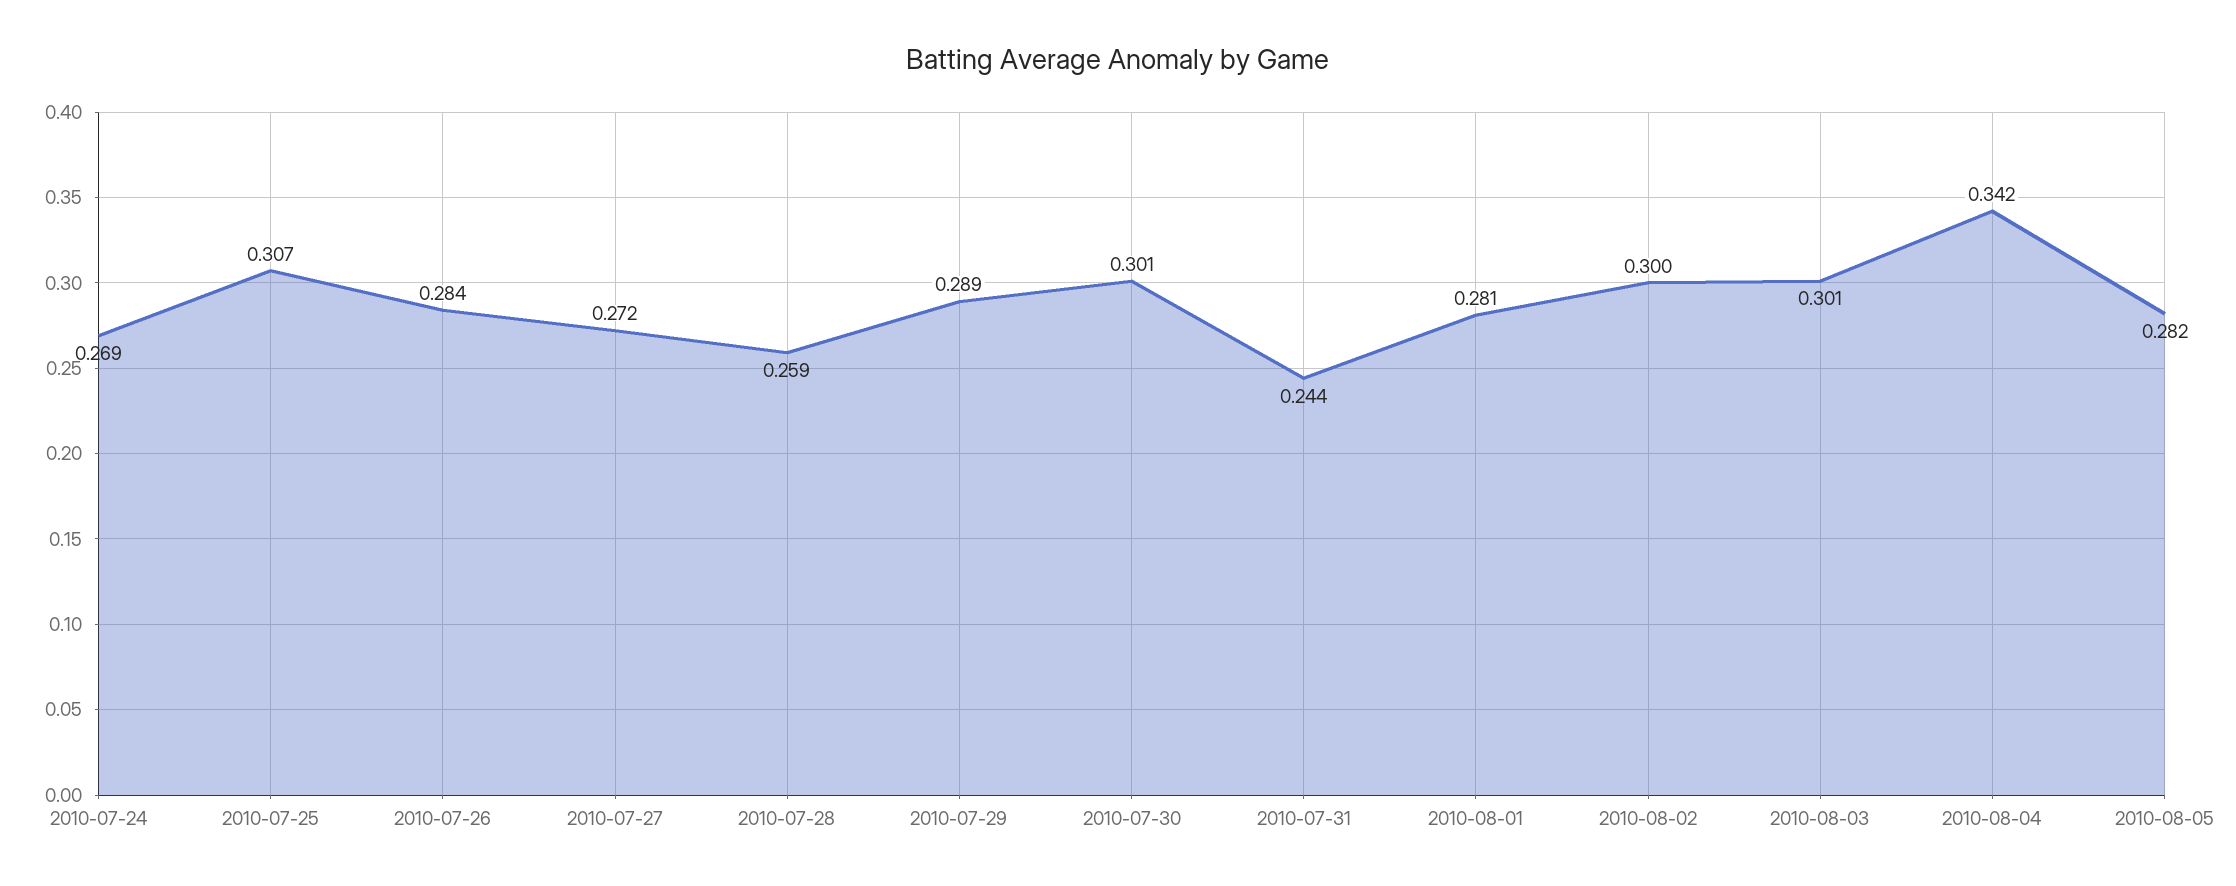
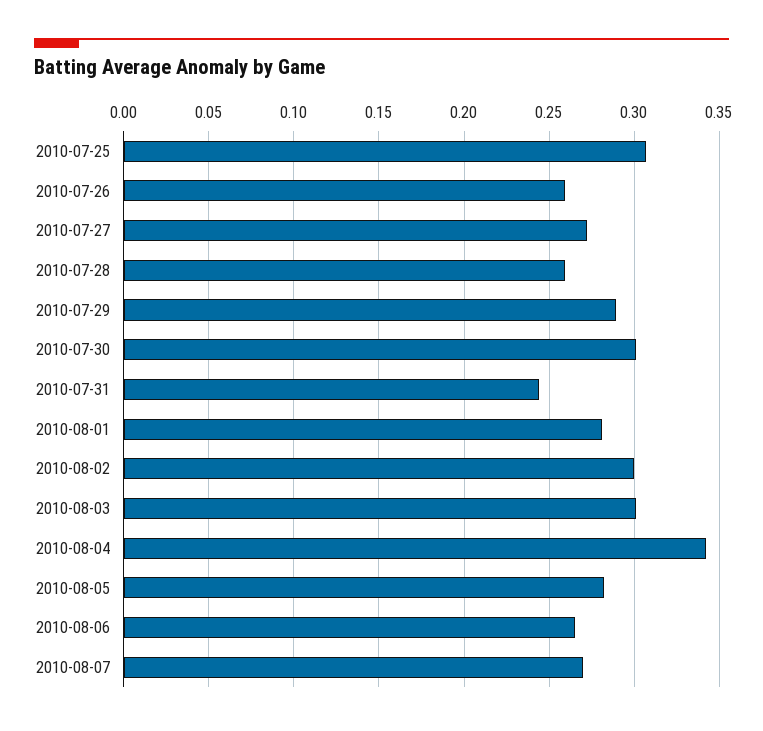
2010-07-24: 0.269 -> none
2010-07-26: 0.284 -> 0.26
2010-08-06: none -> 0.265
2010-08-07: none -> 0.27

